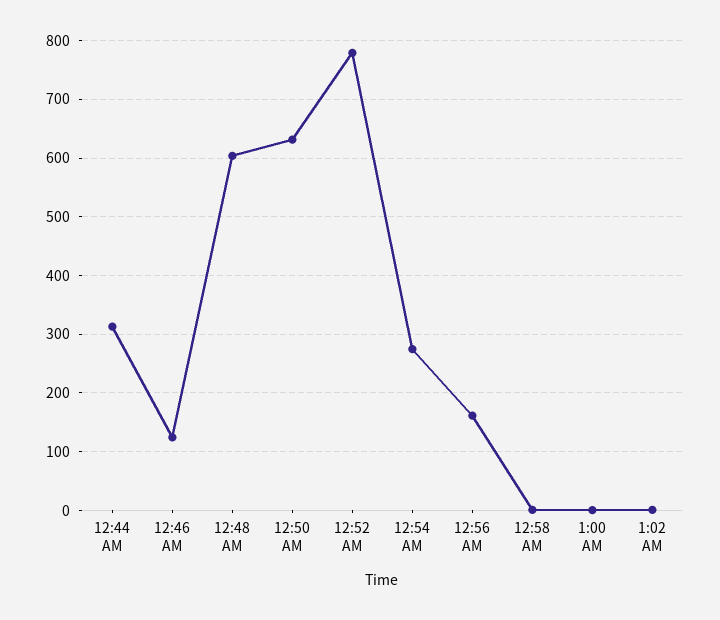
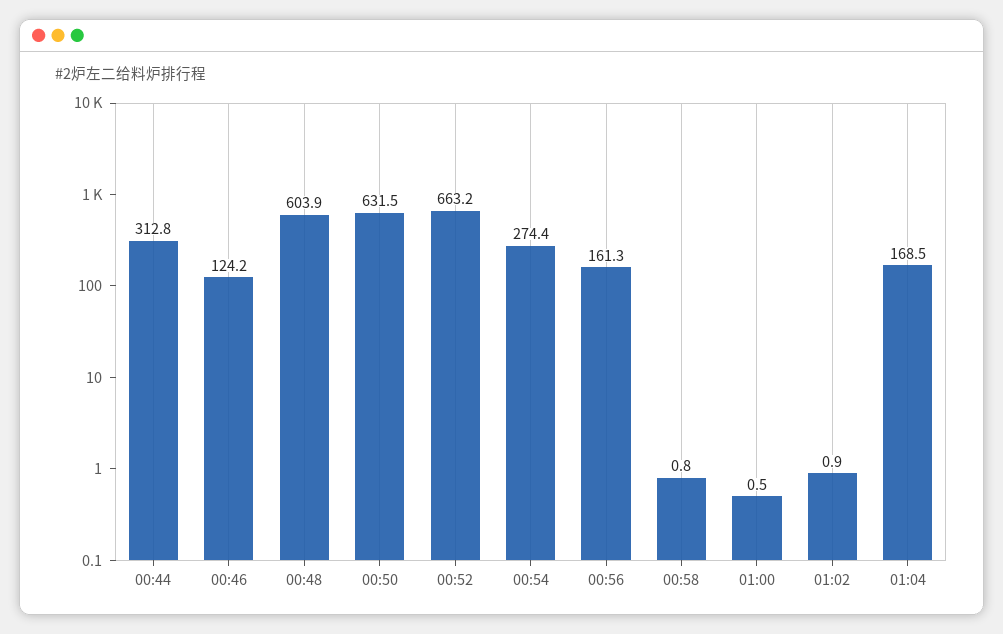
12:52 AM: 780 -> 663.2
01:04: none -> 168.5

